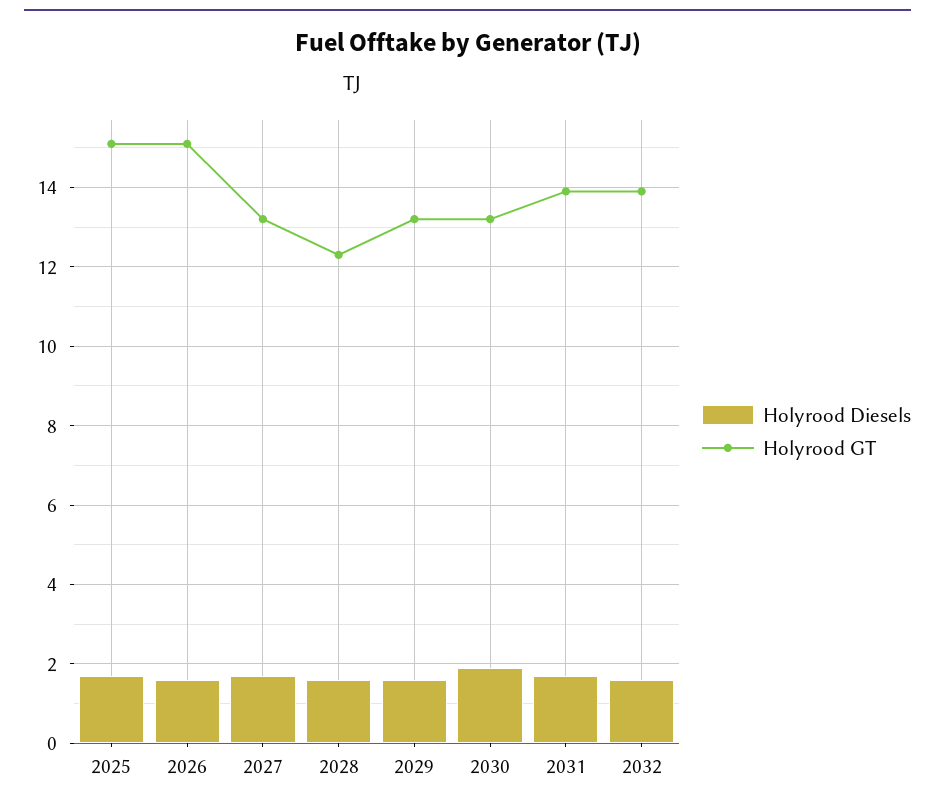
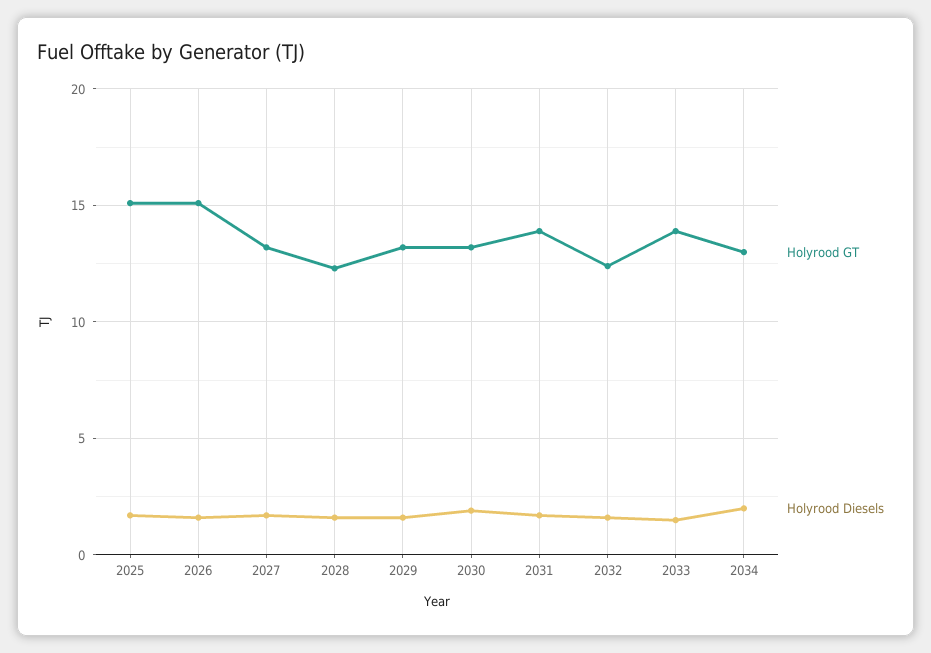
Holyrood GT, 2032: 14 -> 12.5
Holyrood GT, 2033: none -> 14
Holyrood Diesels, 2033: none -> 1.5
Holyrood GT, 2034: none -> 13
Holyrood Diesels, 2034: none -> 2

